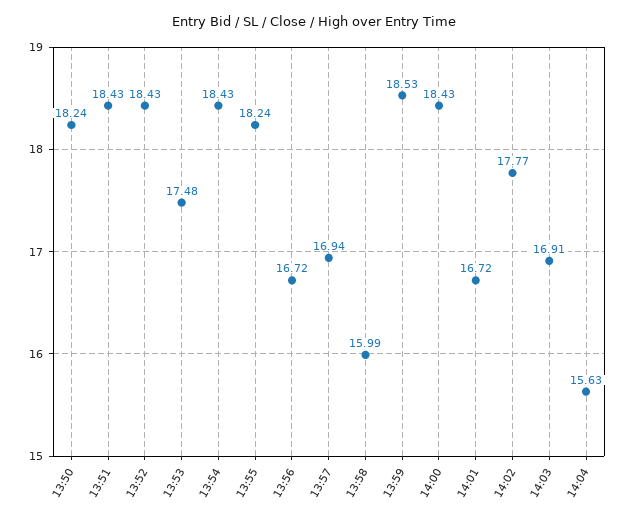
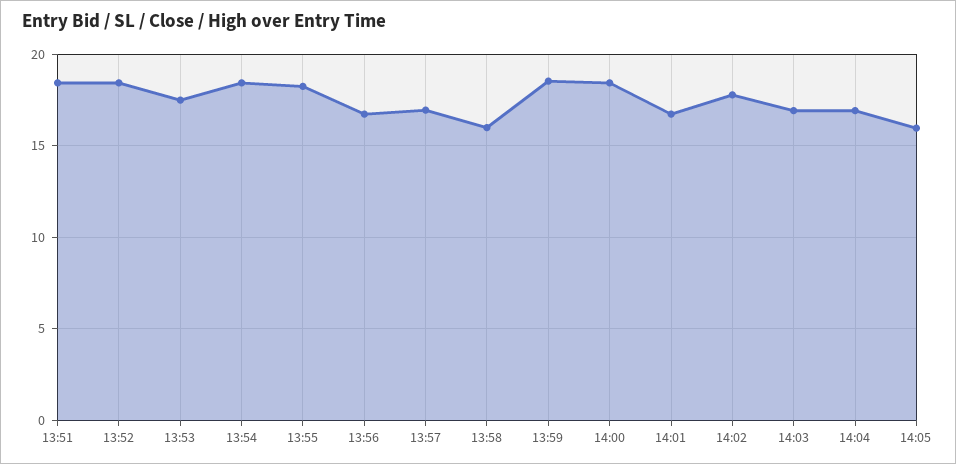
13:50: 18.24 -> none
14:04: 15.63 -> 17
14:05: none -> 16

